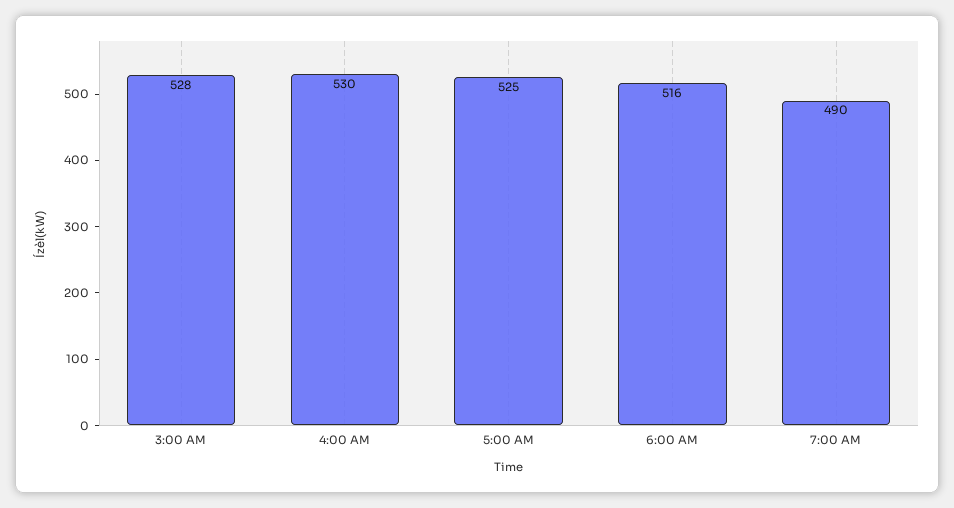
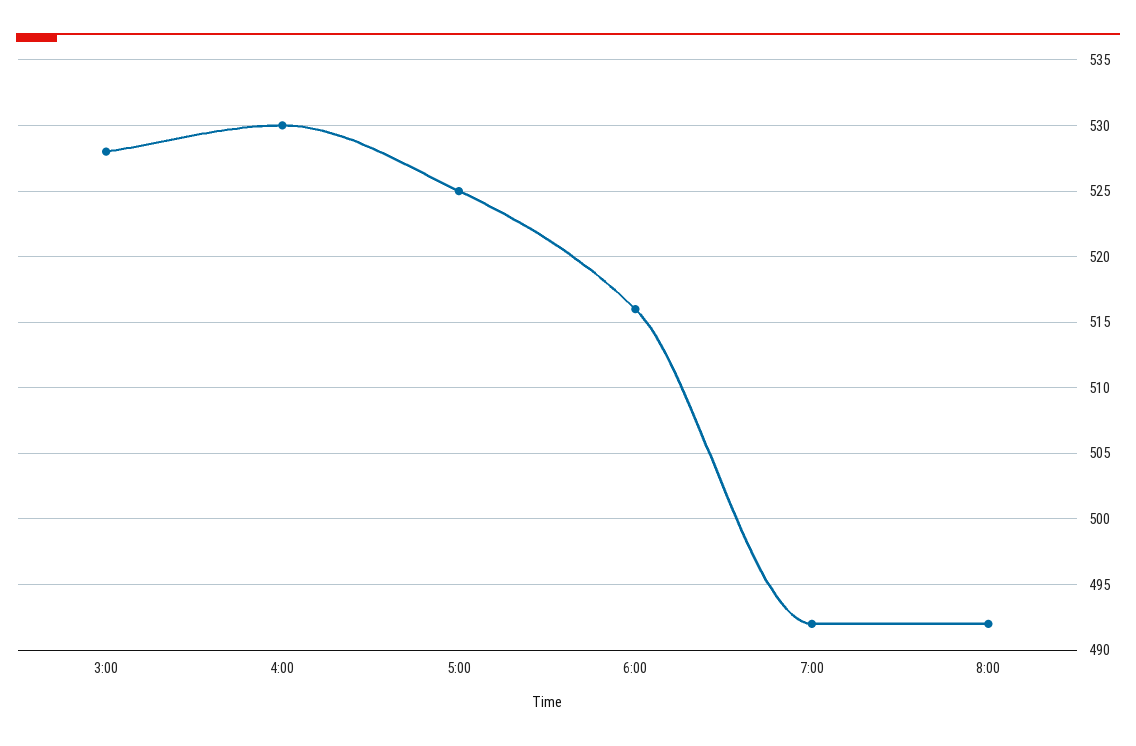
7:00 AM: 490 -> 492
8:00: none -> 492

